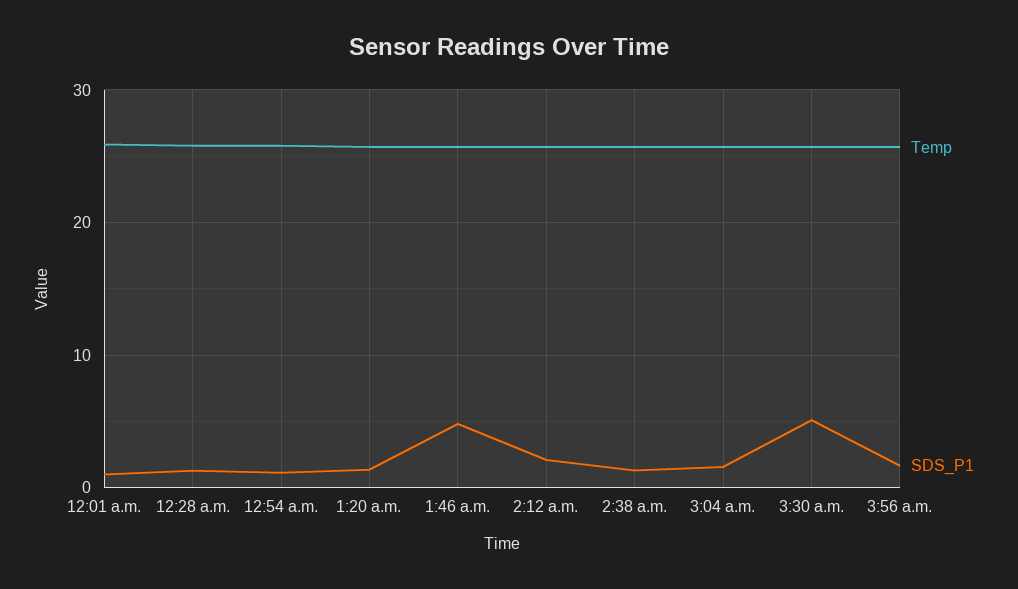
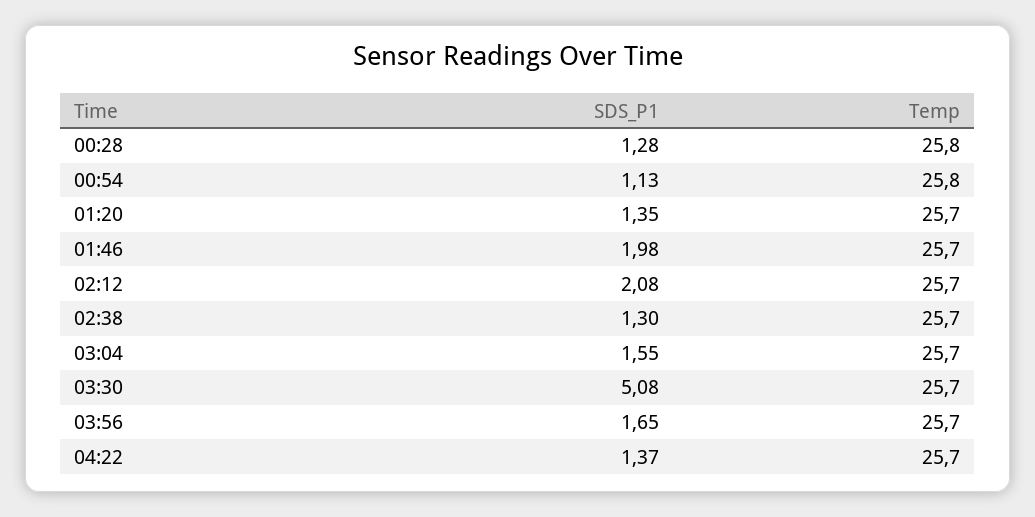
Temp, 12:01 a.m.: 26 -> none
SDS_P1, 12:01 a.m.: 1 -> none
SDS_P1, 1:46 a.m.: 5 -> 1.98
SDS_P1, 04:22: none -> 1.37
Temp, 04:22: none -> 25.7

